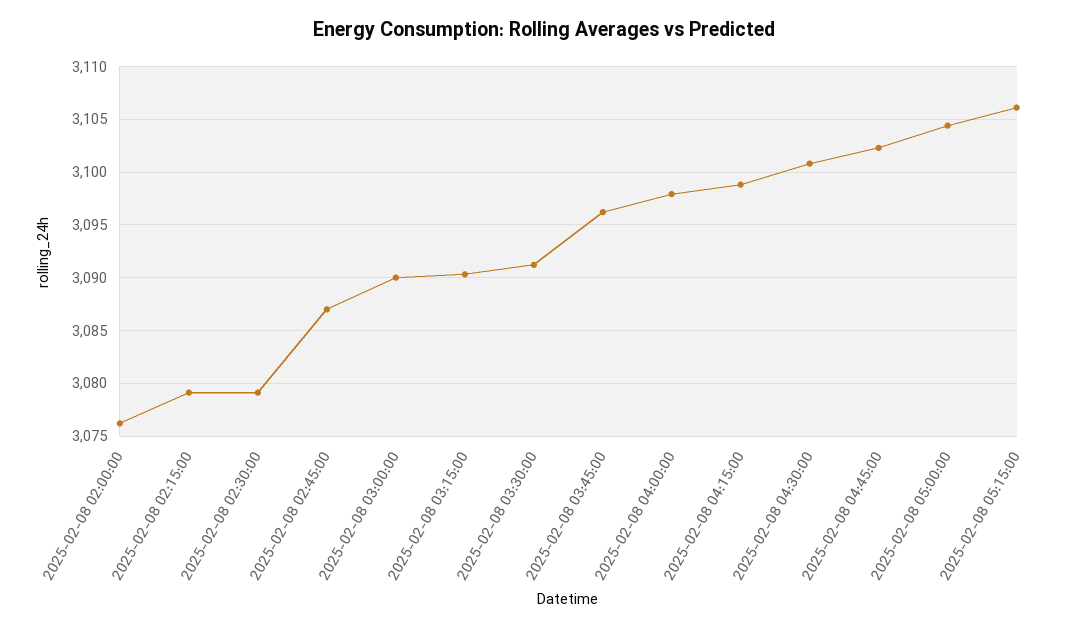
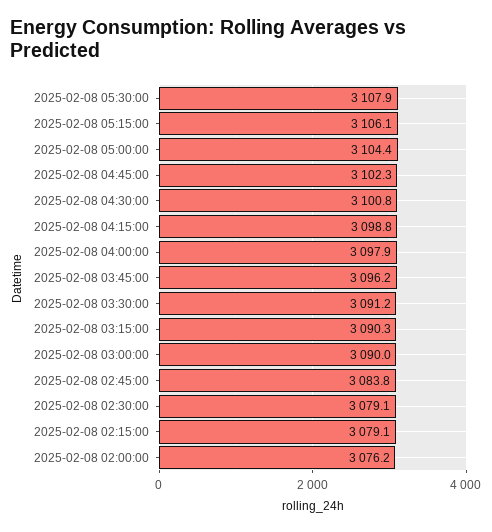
2025-02-08 02:45:00: 3087 -> 3083.8
2025-02-08 05:30:00: none -> 3107.9

